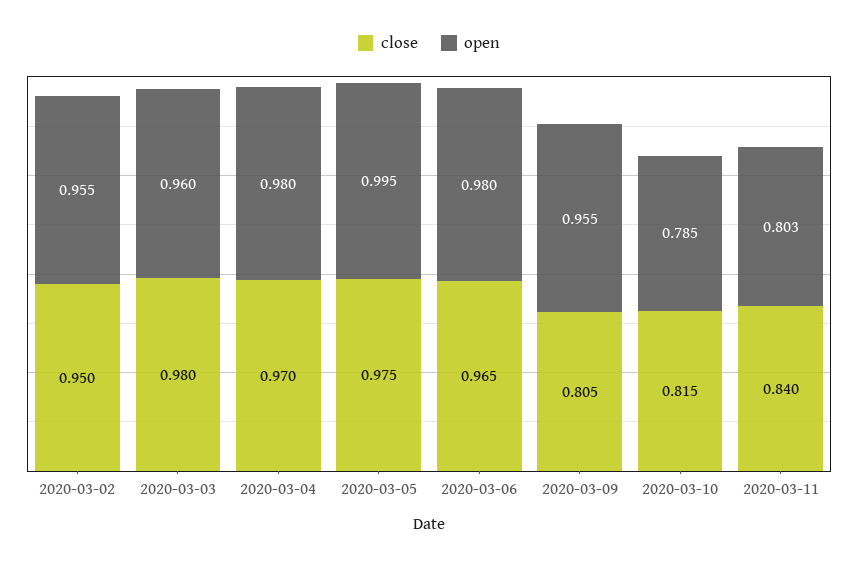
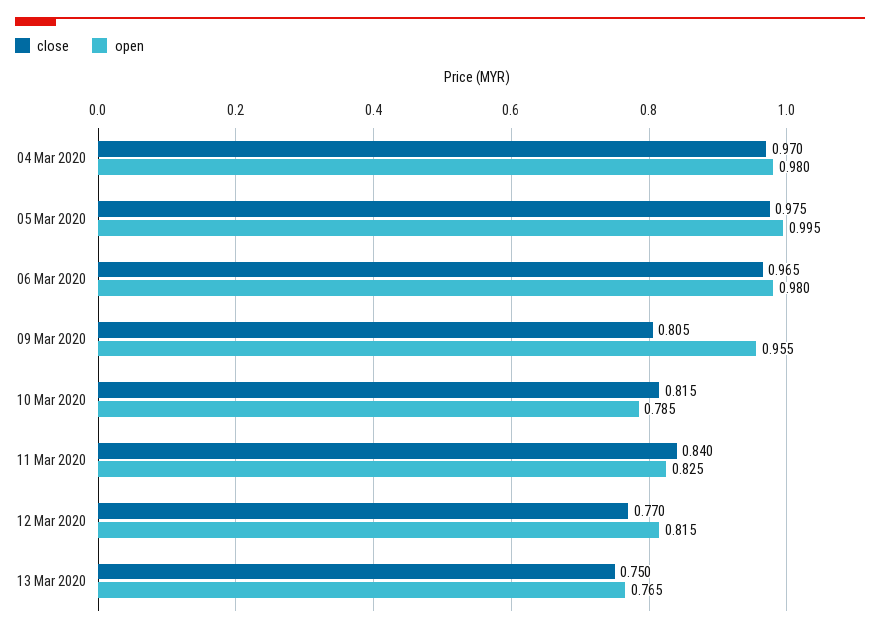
close, 2020-03-02: 0.95 -> none
open, 2020-03-02: 0.955 -> none
close, 2020-03-03: 0.98 -> none
open, 2020-03-03: 0.96 -> none
open, 2020-03-11: 0.803 -> 0.825
close, 12 Mar 2020: none -> 0.77
open, 12 Mar 2020: none -> 0.815
close, 13 Mar 2020: none -> 0.75
open, 13 Mar 2020: none -> 0.765

